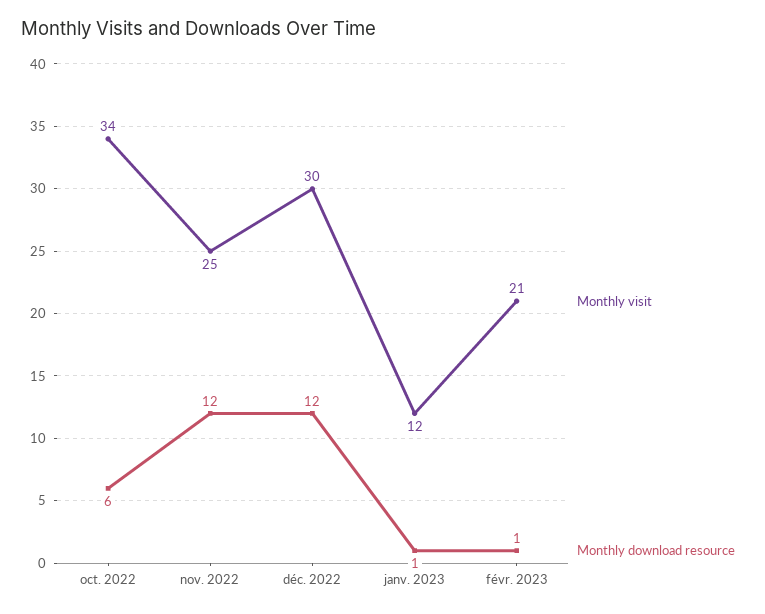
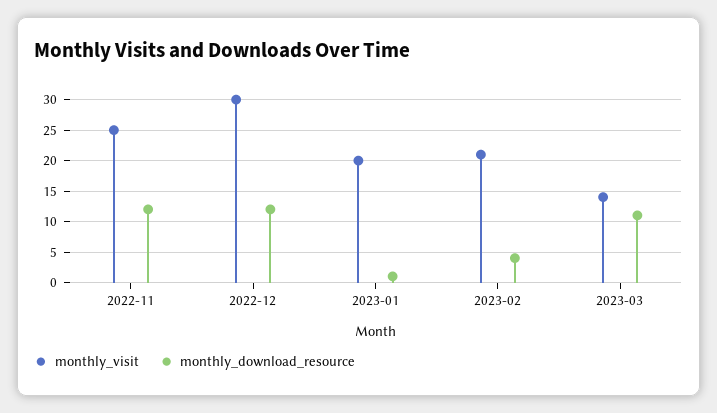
Monthly visit, oct. 2022: 34 -> none
Monthly download resource, oct. 2022: 6 -> none
Monthly visit, janv. 2023: 12 -> 20
Monthly download resource, févr. 2023: 1 -> 4
Monthly visit, 2023-03: none -> 14
Monthly download resource, 2023-03: none -> 11

